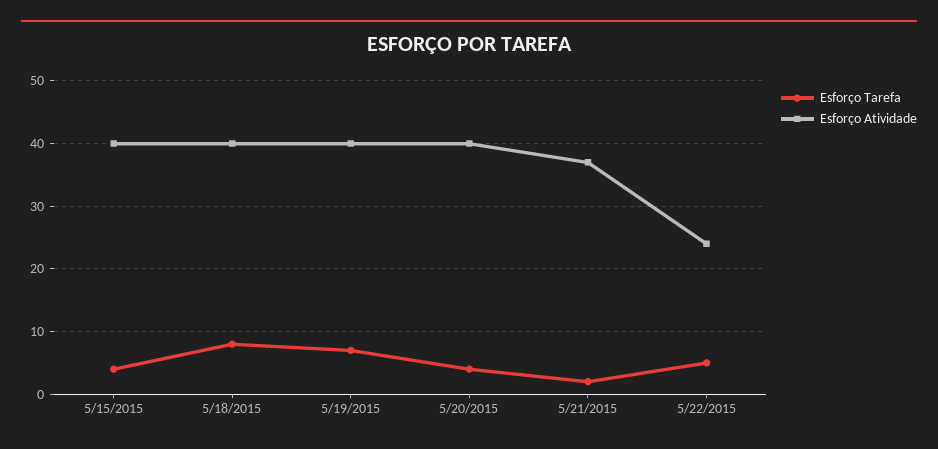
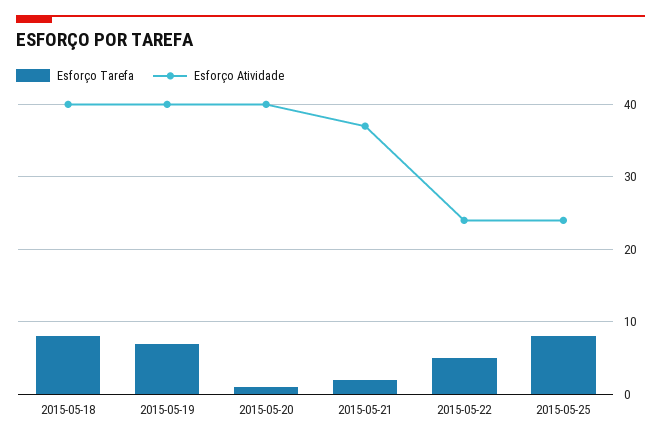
Esforço Tarefa, 5/15/2015: 4 -> none
Esforço Atividade, 5/15/2015: 40 -> none
Esforço Tarefa, 5/20/2015: 4 -> 1
Esforço Tarefa, 2015-05-25: none -> 8
Esforço Atividade, 2015-05-25: none -> 24

